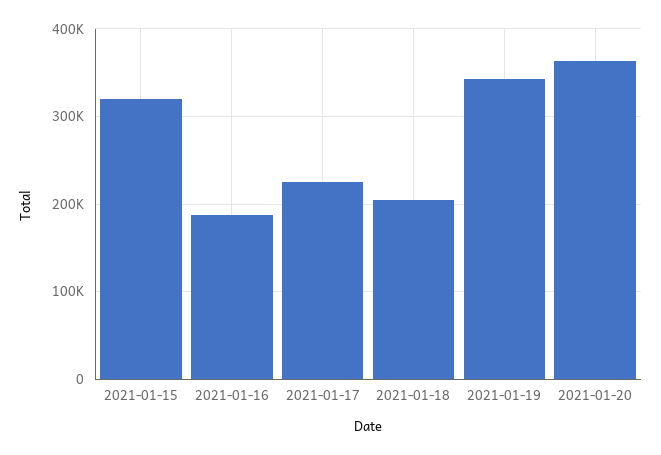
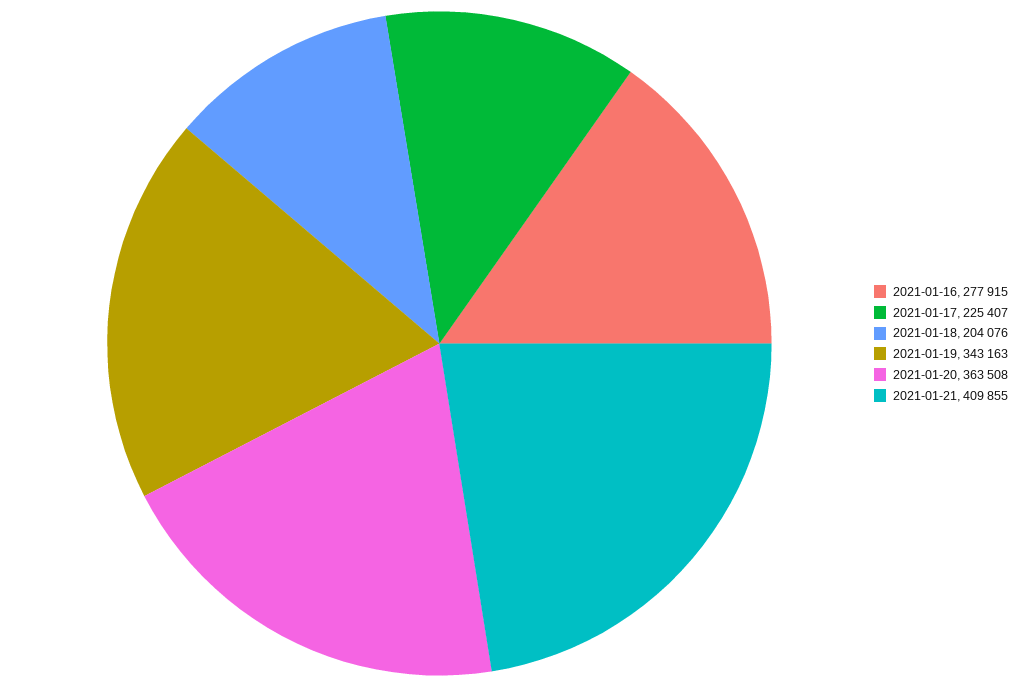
2021-01-15: 320000 -> none
2021-01-16: 190000 -> 277915
2021-01-21: none -> 409855

